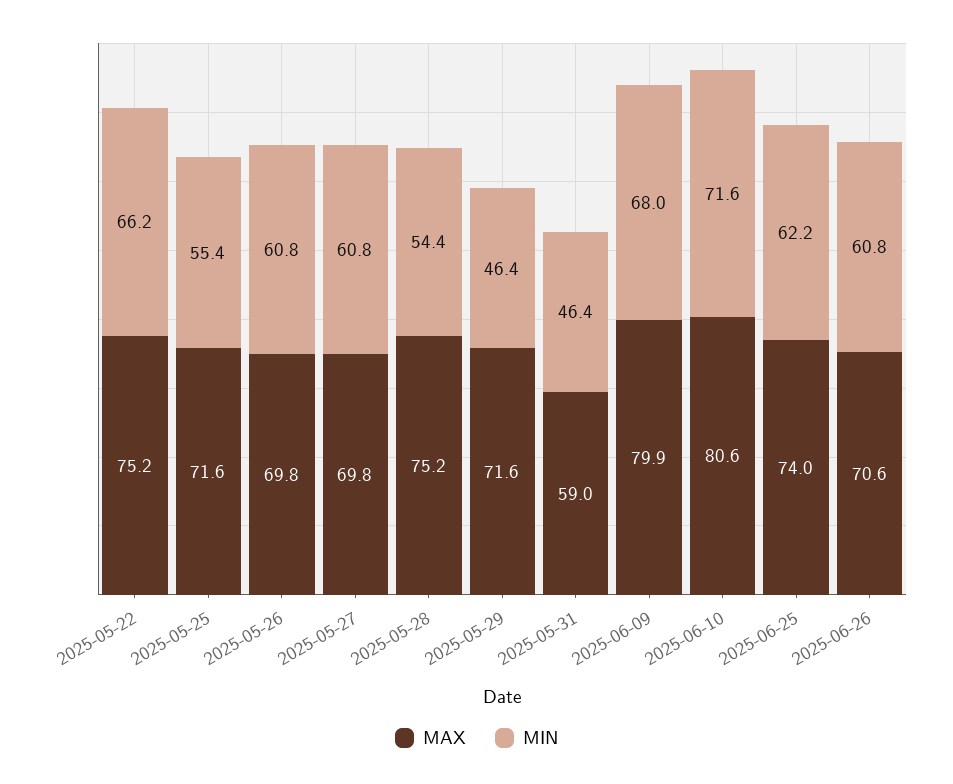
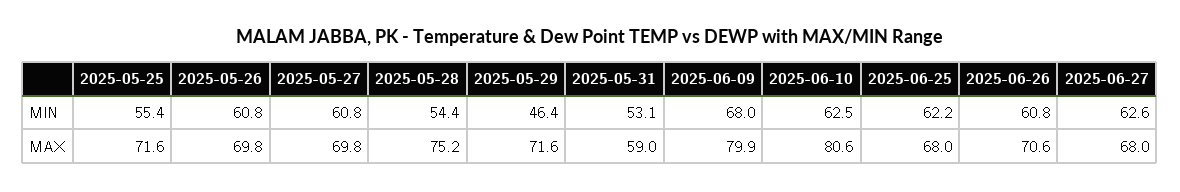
MAX, 2025-05-22: 75.2 -> none
MIN, 2025-05-22: 66.2 -> none
MIN, 2025-05-31: 46.4 -> 53.1
MIN, 2025-06-10: 71.6 -> 62.5
MAX, 2025-06-25: 74 -> 68
MIN, 2025-06-27: none -> 62.6
MAX, 2025-06-27: none -> 68

